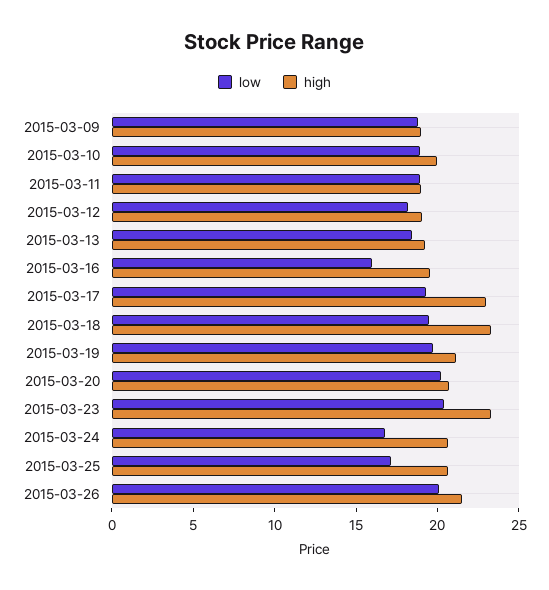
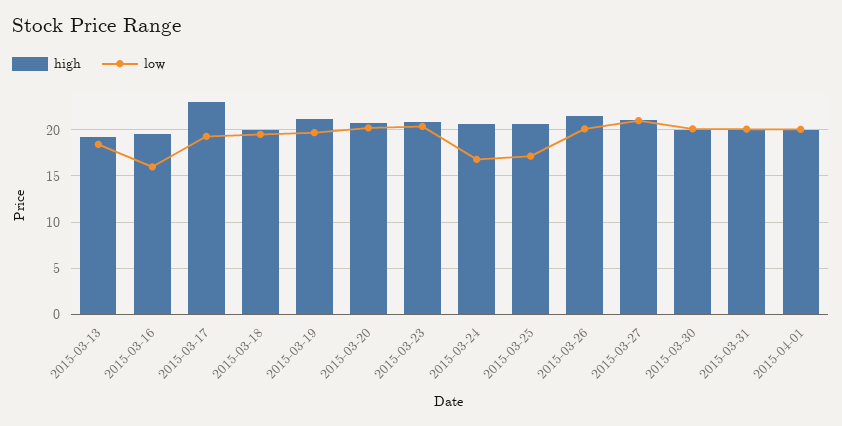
low, 2015-03-09: 19 -> none
high, 2015-03-09: 19 -> none
low, 2015-03-10: 19 -> none
high, 2015-03-10: 20 -> none
low, 2015-03-11: 19 -> none
high, 2015-03-11: 19 -> none
low, 2015-03-12: 18 -> none
high, 2015-03-12: 19 -> none
high, 2015-03-18: 23 -> 20
high, 2015-03-23: 23 -> 21
high, 2015-03-27: none -> 21
low, 2015-03-27: none -> 21
high, 2015-03-30: none -> 20
low, 2015-03-30: none -> 20
high, 2015-03-31: none -> 20
low, 2015-03-31: none -> 20
high, 2015-04-01: none -> 20
low, 2015-04-01: none -> 20

